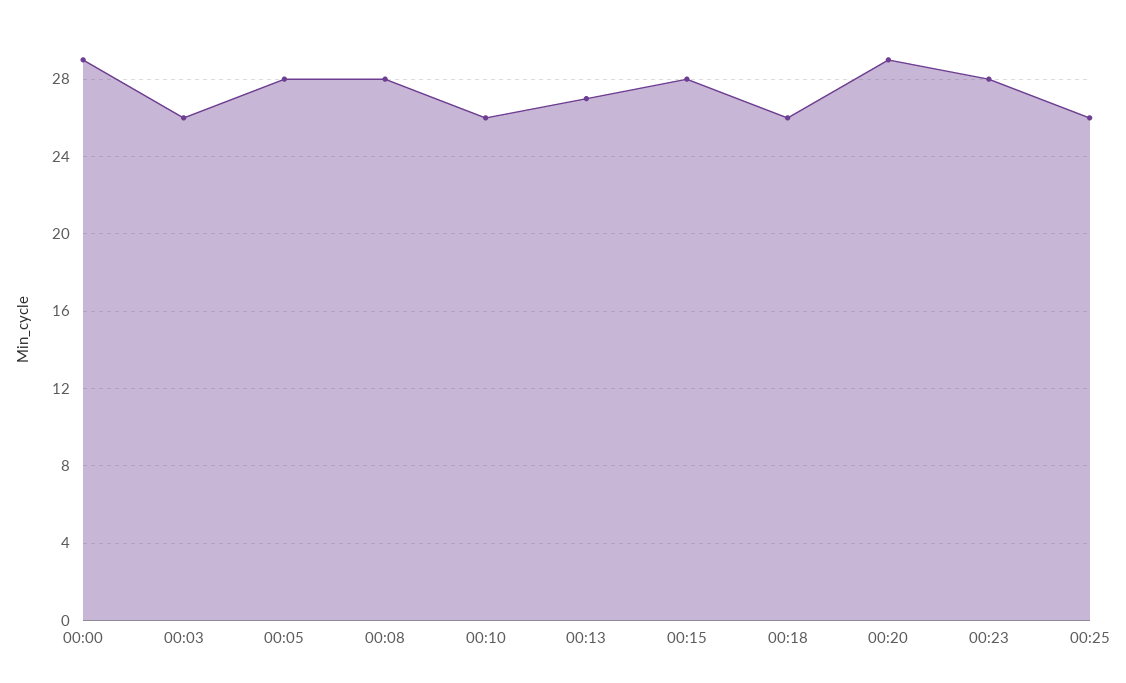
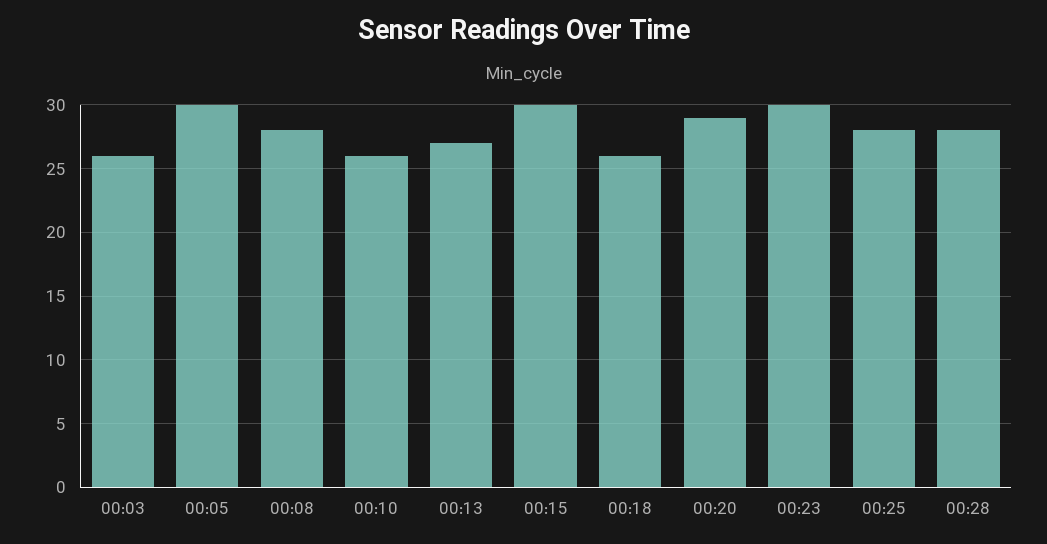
00:00: 29 -> none
00:05: 28 -> 30
00:15: 28 -> 30
00:23: 28 -> 30
00:25: 26 -> 28
00:28: none -> 28

